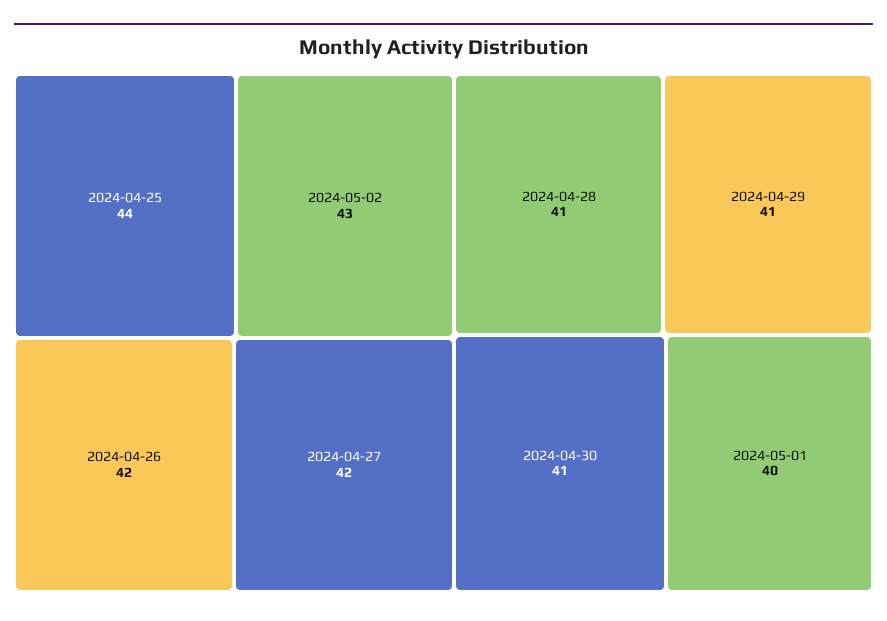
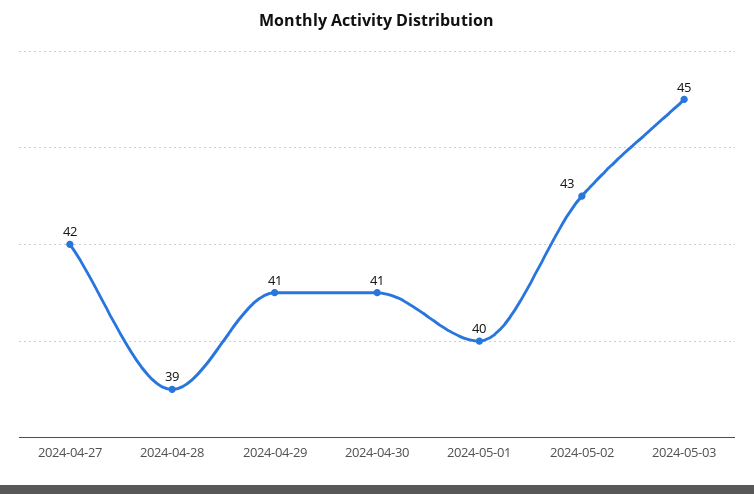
2024-04-25: 44 -> none
2024-04-26: 42 -> none
2024-04-28: 41 -> 39
2024-05-03: none -> 45

